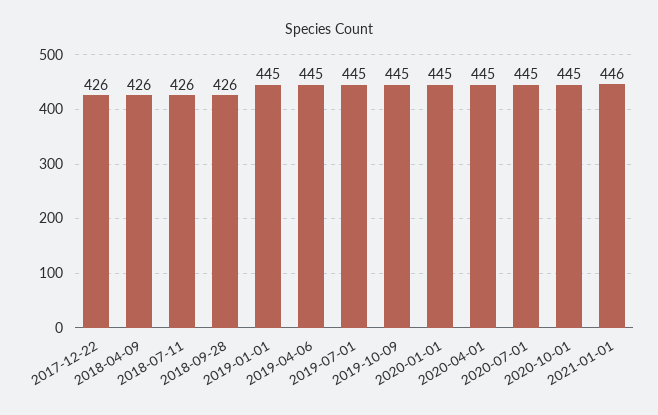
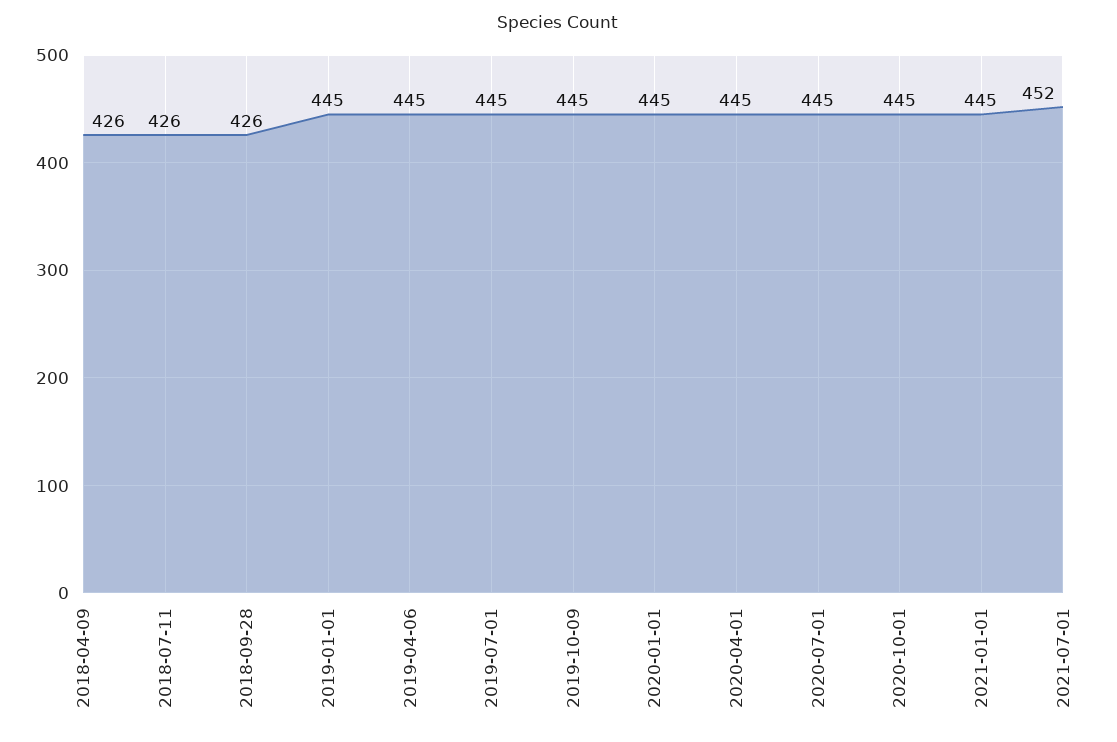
2017-12-22: 426 -> none
2021-01-01: 446 -> 445
2021-07-01: none -> 452

